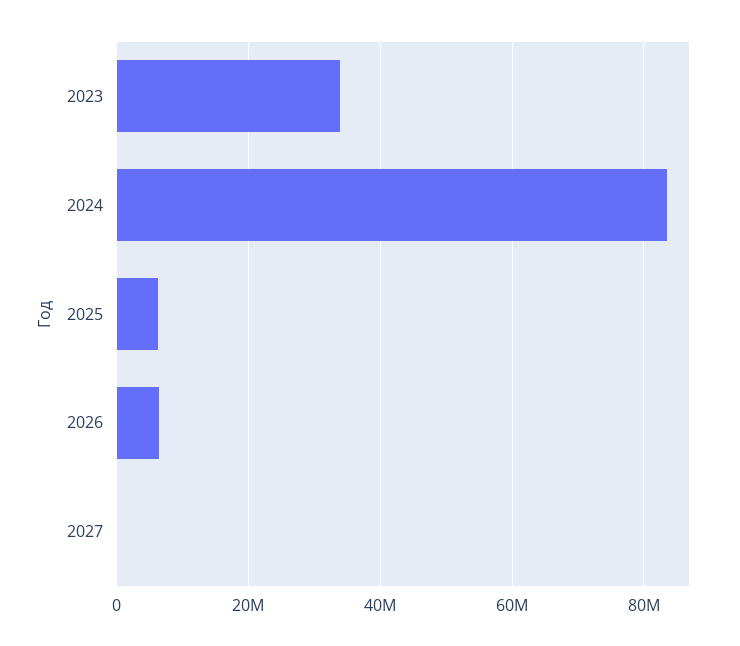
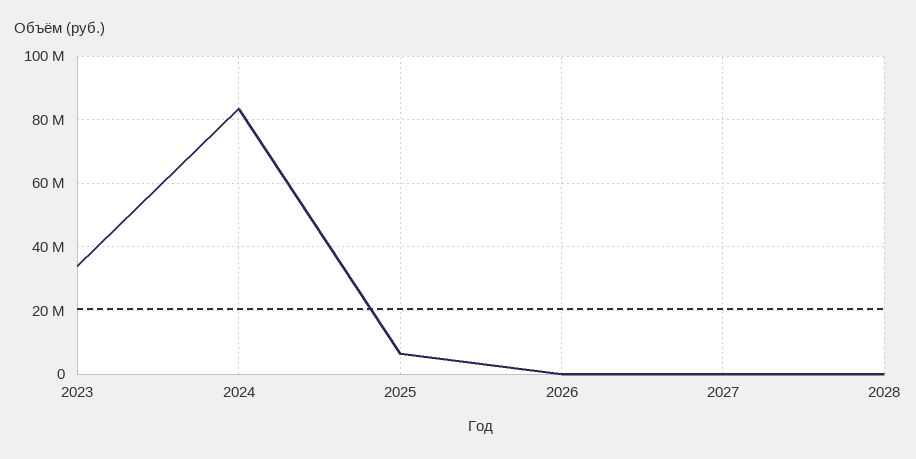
2026: 6000000 -> 0
2028: none -> 0

